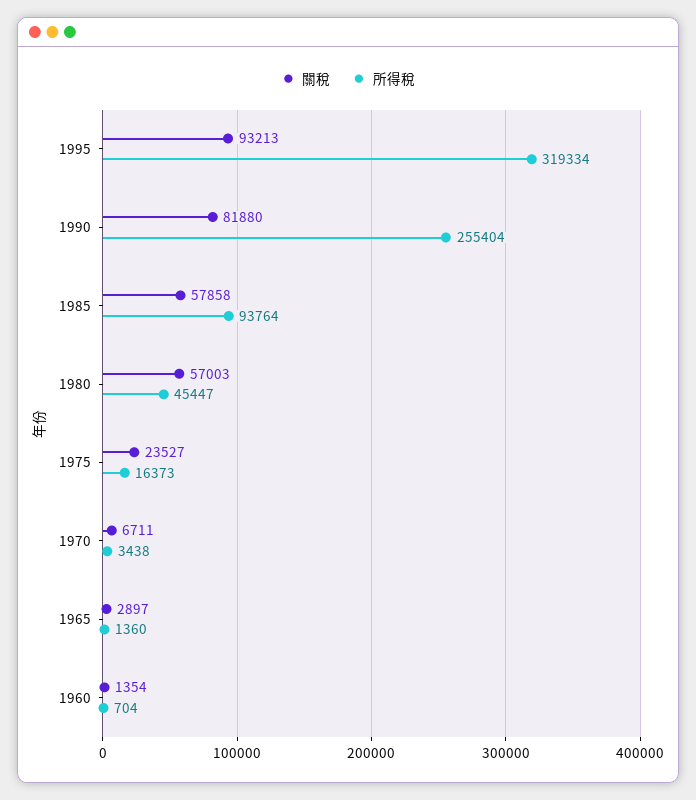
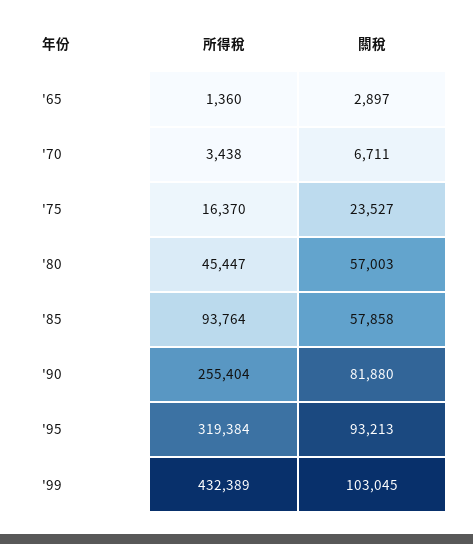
所得稅, 1995: 319334 -> 319384
所得稅, 1975: 16373 -> 16370
關稅, 1960: 1354 -> none
所得稅, 1960: 704 -> none
所得稅, '99: none -> 432389
關稅, '99: none -> 103045

